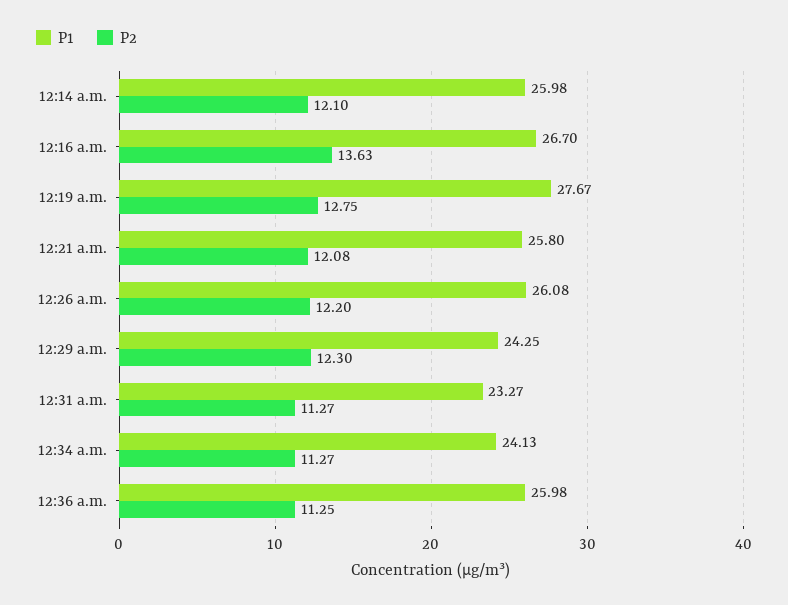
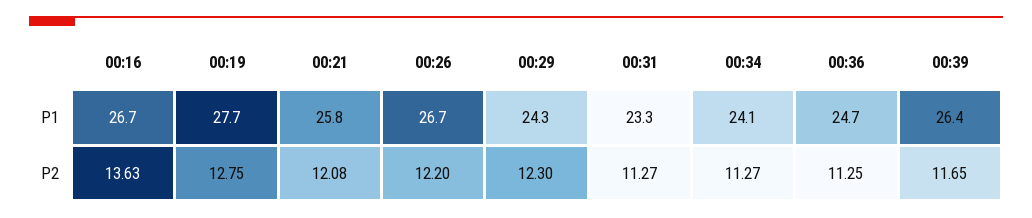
P1, 12:14 a.m.: 25.98 -> none
P2, 12:14 a.m.: 12.1 -> none
P1, 12:26 a.m.: 26.08 -> 26.7
P1, 12:36 a.m.: 25.98 -> 24.7
P1, 00:39: none -> 26.4
P2, 00:39: none -> 11.65

